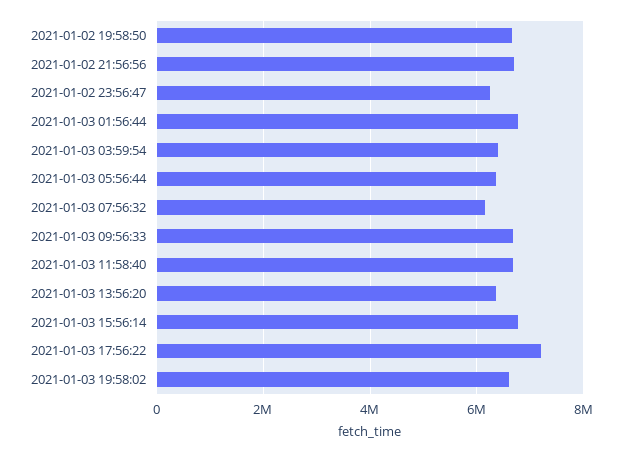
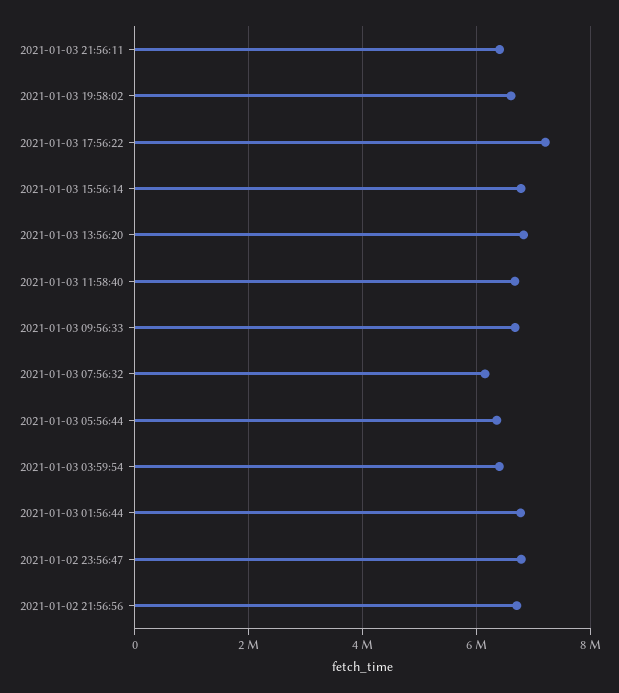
2021-01-02 19:58:50: 6600000 -> none
2021-01-02 23:56:47: 6200000 -> 6800000
2021-01-03 13:56:20: 6400000 -> 6800000
2021-01-03 21:56:11: none -> 6400000

